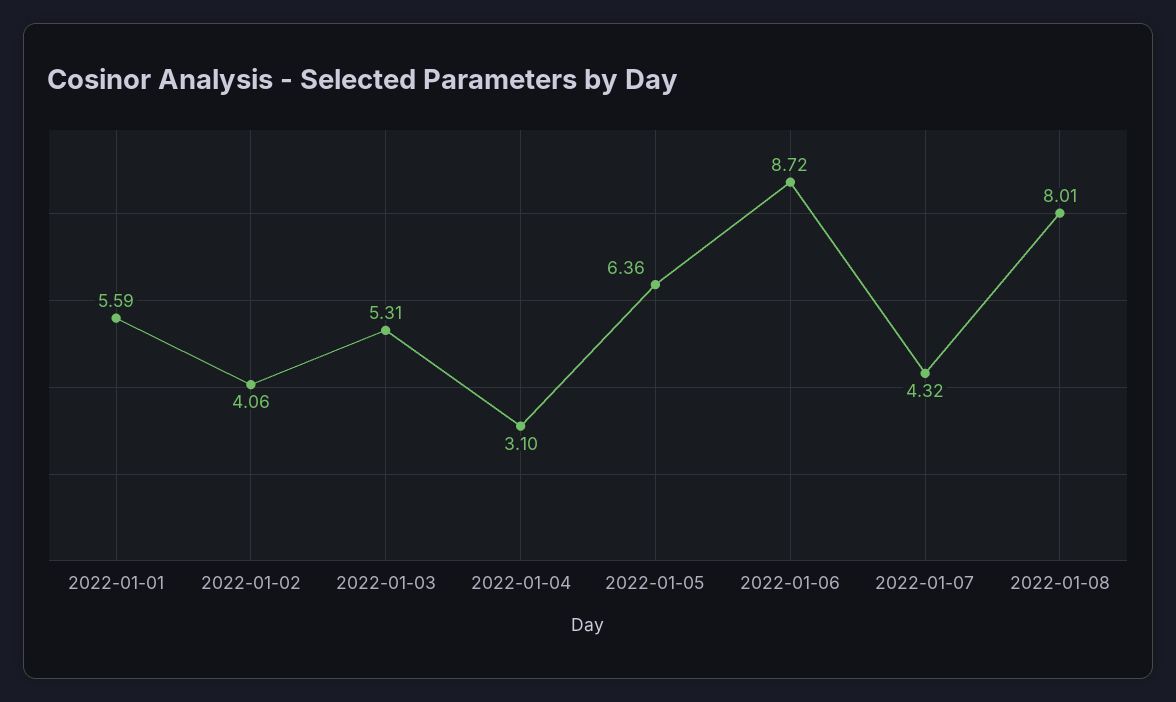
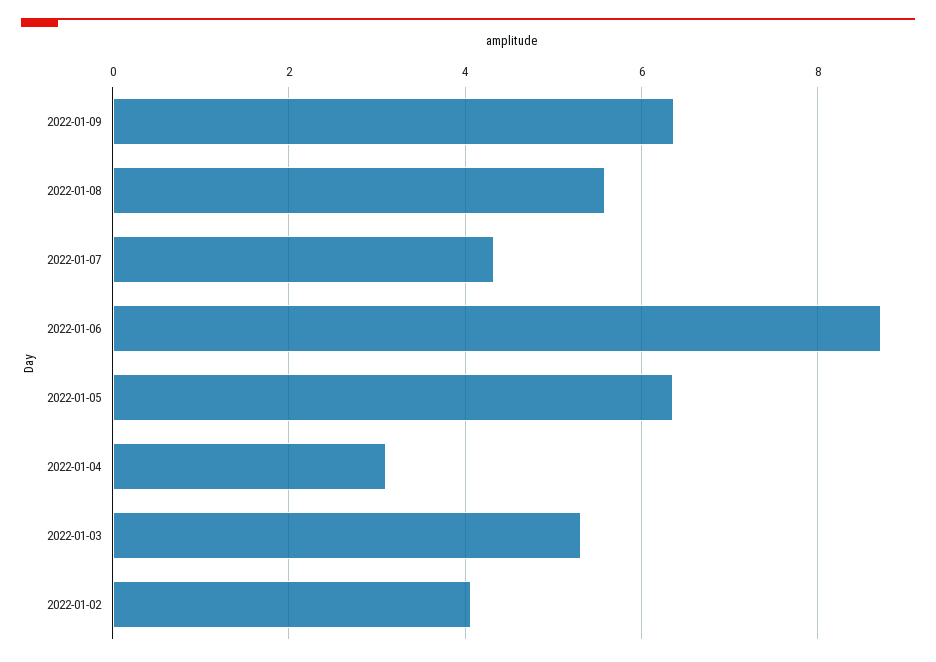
2022-01-01: 5.59 -> none
2022-01-08: 8.01 -> 5.6
2022-01-09: none -> 6.4

